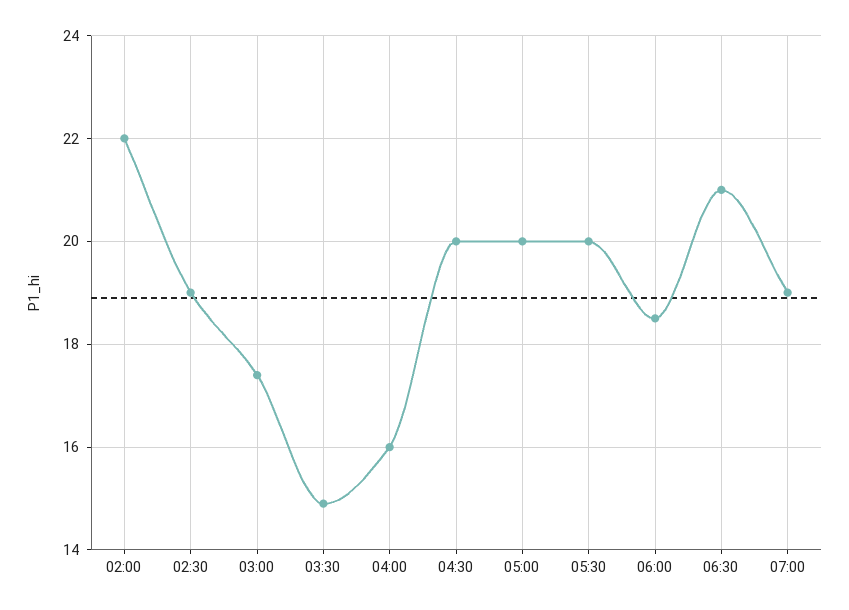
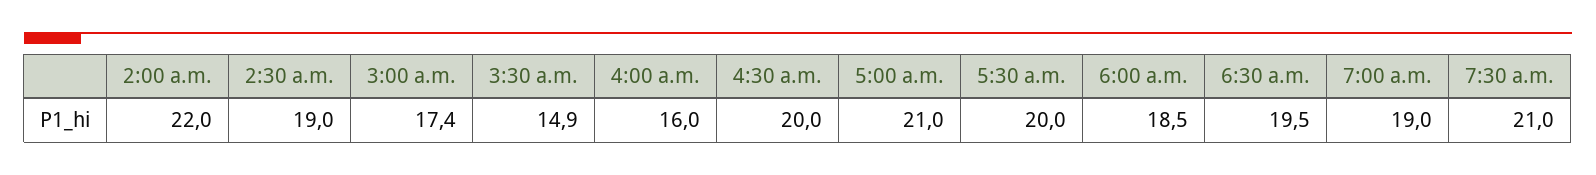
05:00: 20 -> 21
06:30: 21 -> 19.5
7:30 a.m.: none -> 21

